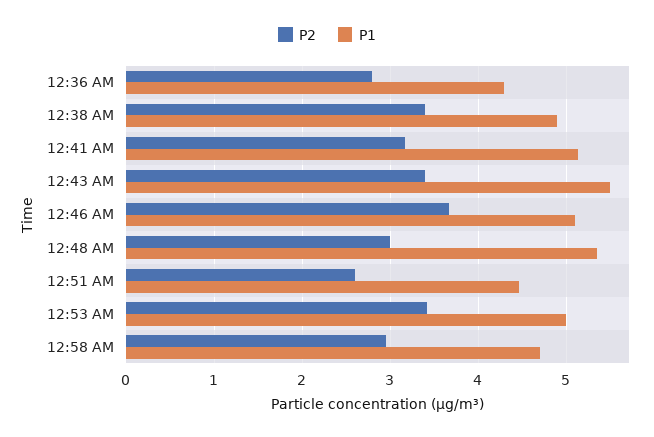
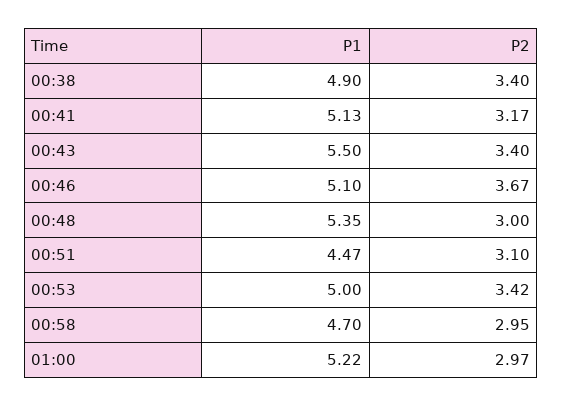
P2, 12:36 AM: 2.8 -> none
P1, 12:36 AM: 4.3 -> none
P2, 12:51 AM: 2.6 -> 3.1
P1, 01:00: none -> 5.22
P2, 01:00: none -> 2.97

